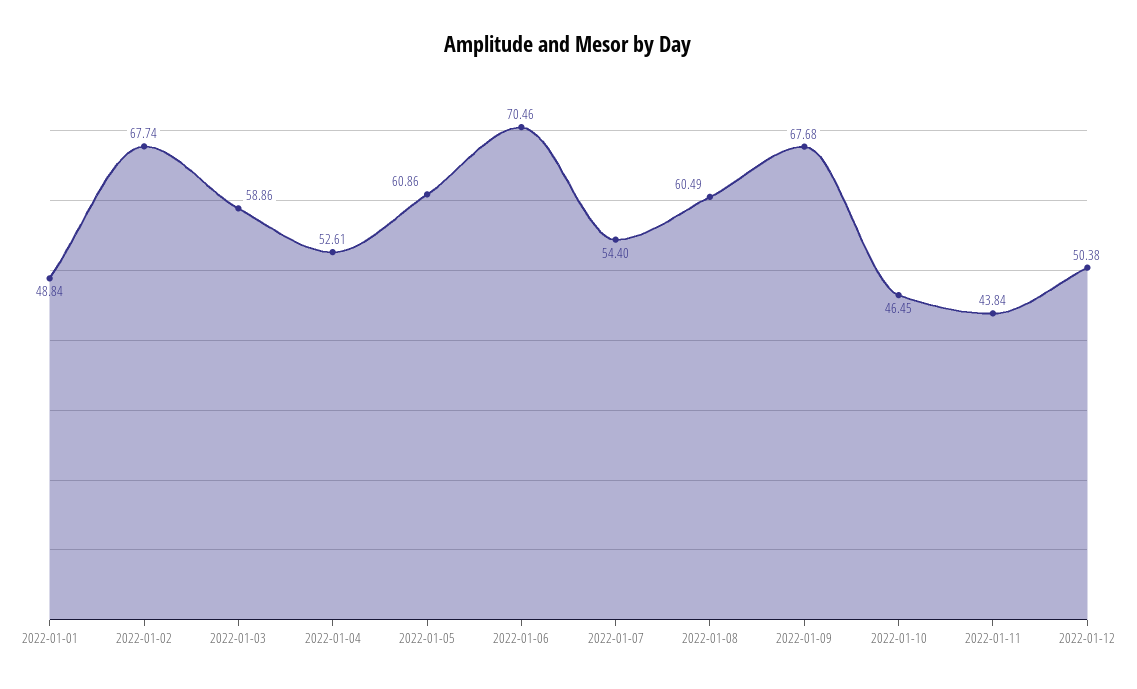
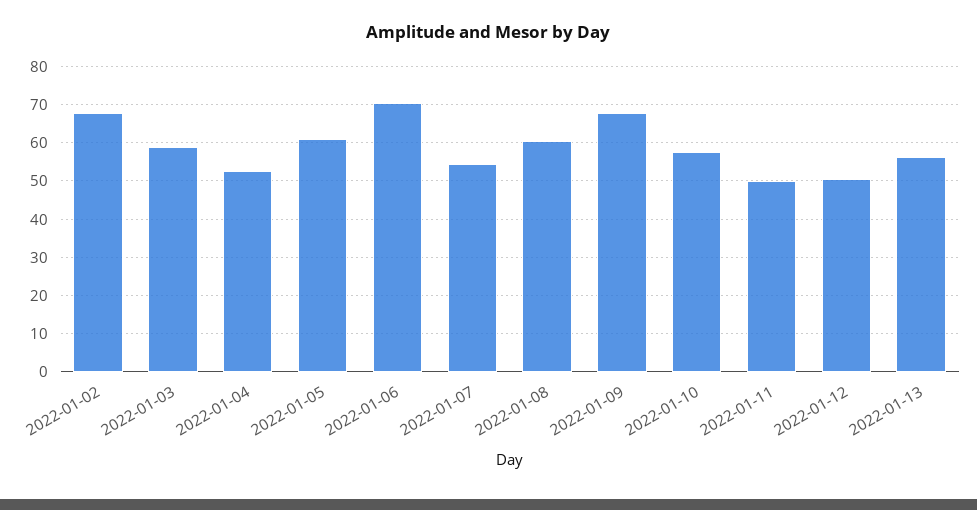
2022-01-01: 48.84 -> none
2022-01-10: 46.45 -> 58
2022-01-11: 43.84 -> 50
2022-01-13: none -> 56

